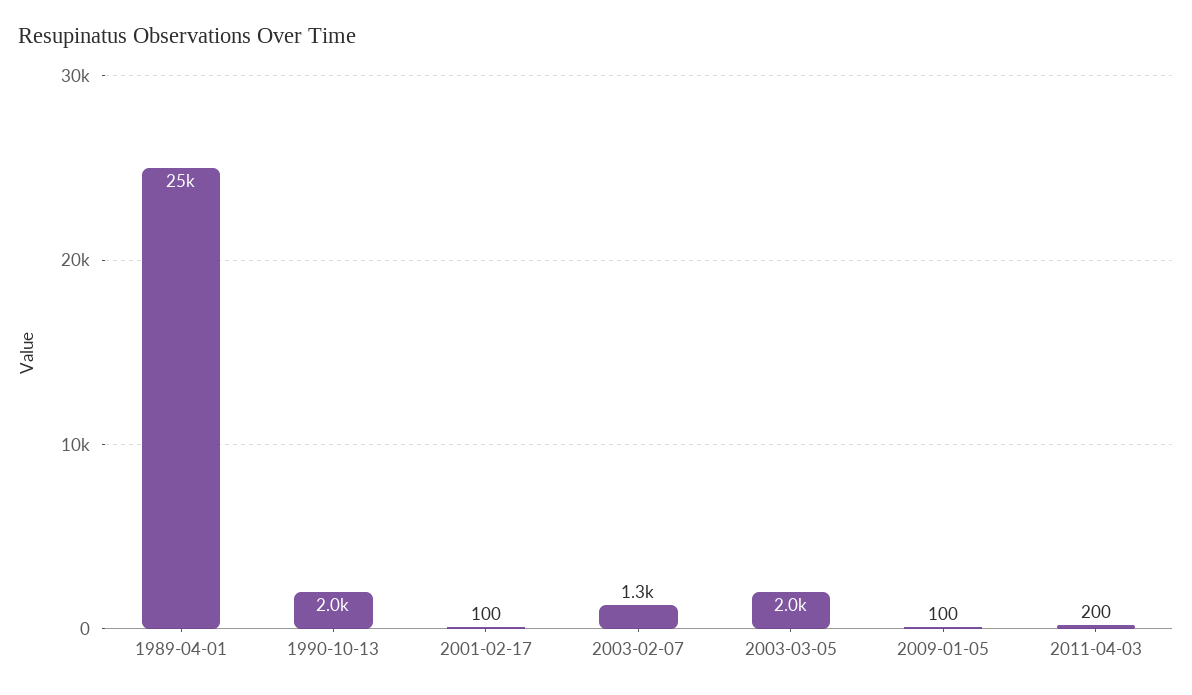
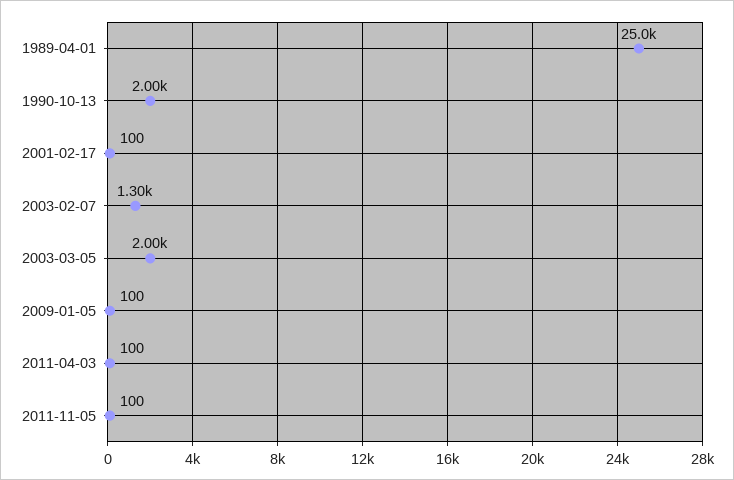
2011-04-03: 200 -> 100
2011-11-05: none -> 100

